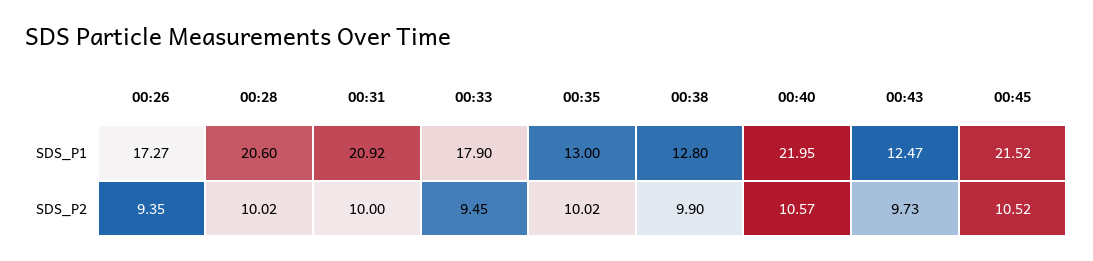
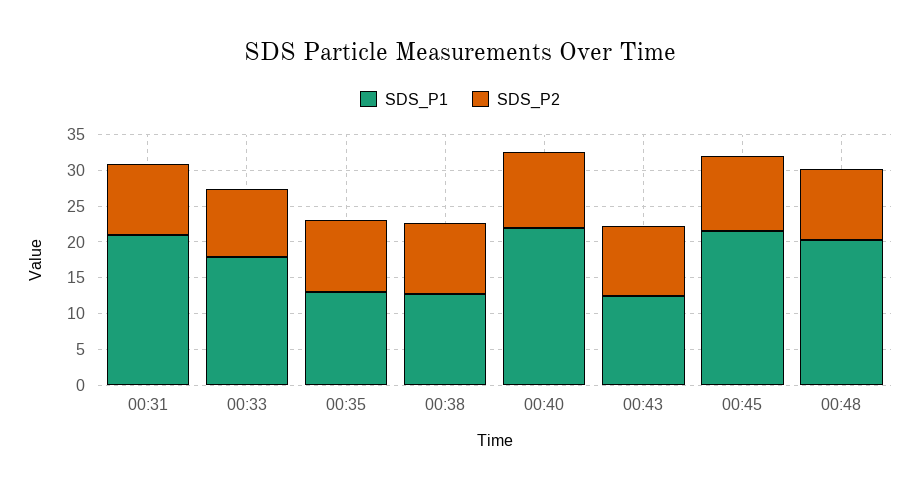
SDS_P1, 00:26: 17.27 -> none
SDS_P1, 00:28: 20.6 -> none
SDS_P2, 00:26: 9.35 -> none
SDS_P2, 00:28: 10.02 -> none
SDS_P1, 00:48: none -> 20
SDS_P2, 00:48: none -> 10

